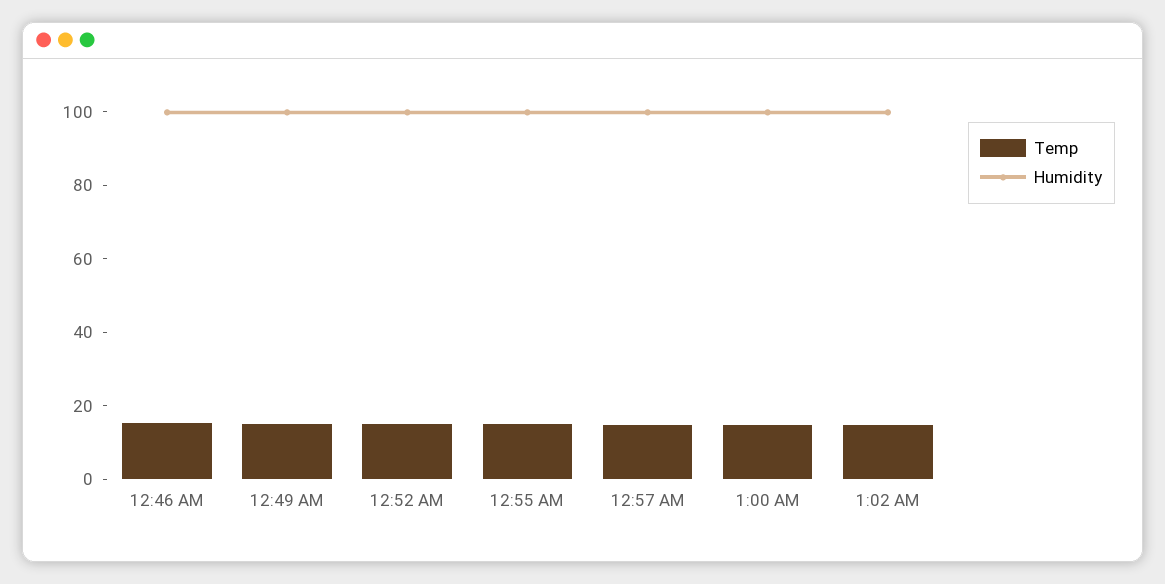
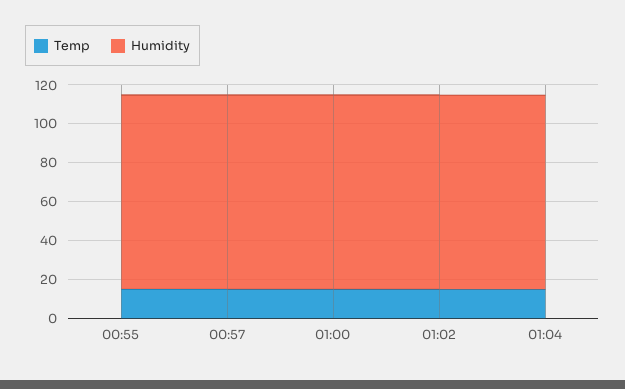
Temp, 12:46 AM: 15 -> none
Humidity, 12:46 AM: 100 -> none
Temp, 12:49 AM: 15 -> none
Humidity, 12:49 AM: 100 -> none
Temp, 12:52 AM: 15 -> none
Humidity, 12:52 AM: 100 -> none
Temp, 01:04: none -> 15
Humidity, 01:04: none -> 100

